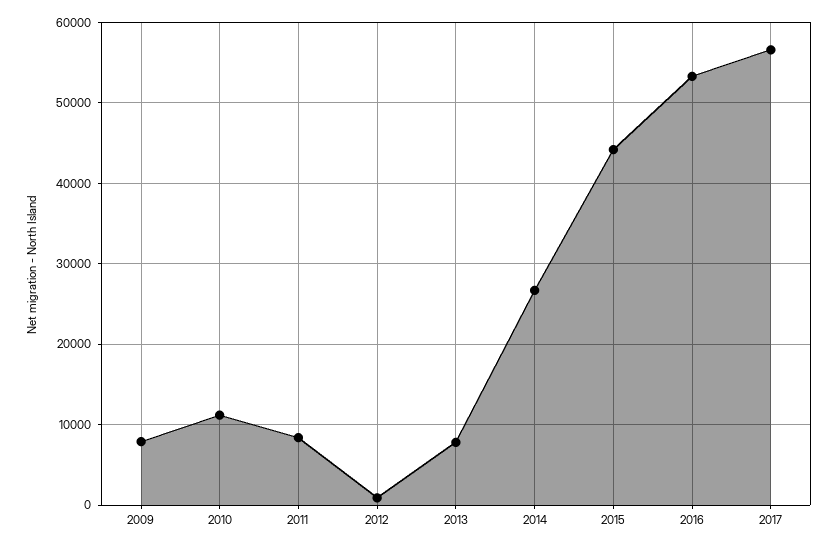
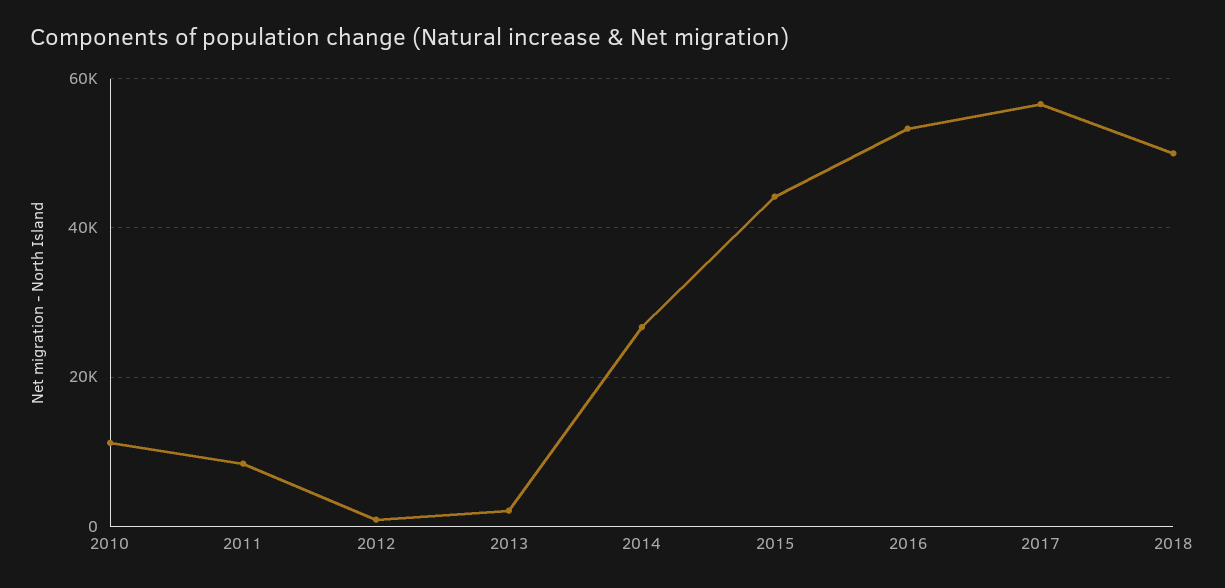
2009: 8000 -> none
2013: 8000 -> 2000
2018: none -> 50000

